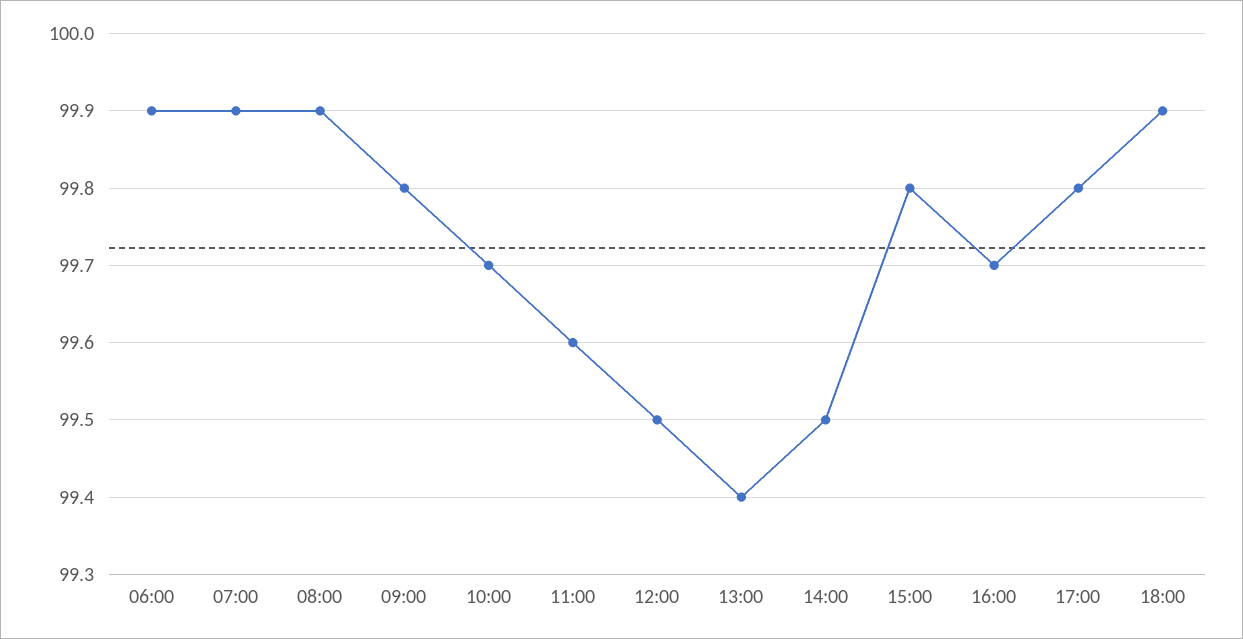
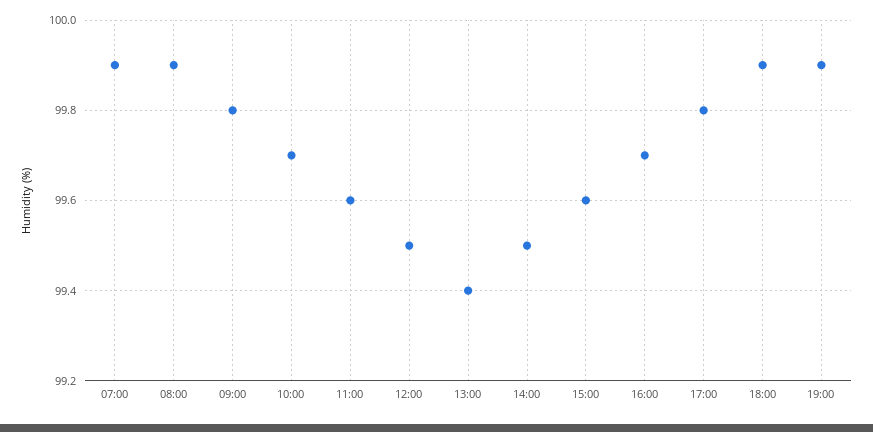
06:00: 99.9 -> none
15:00: 99.8 -> 99.6
19:00: none -> 99.9

